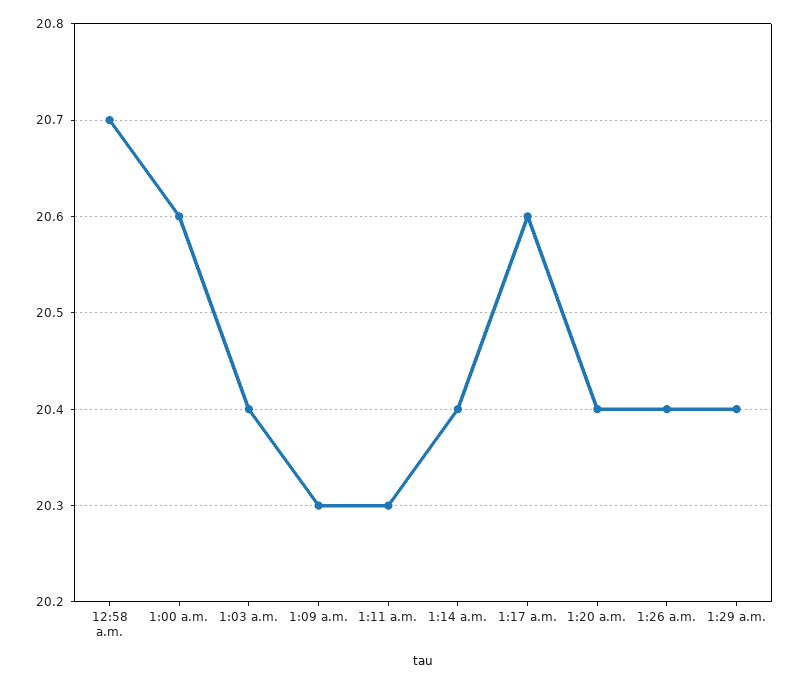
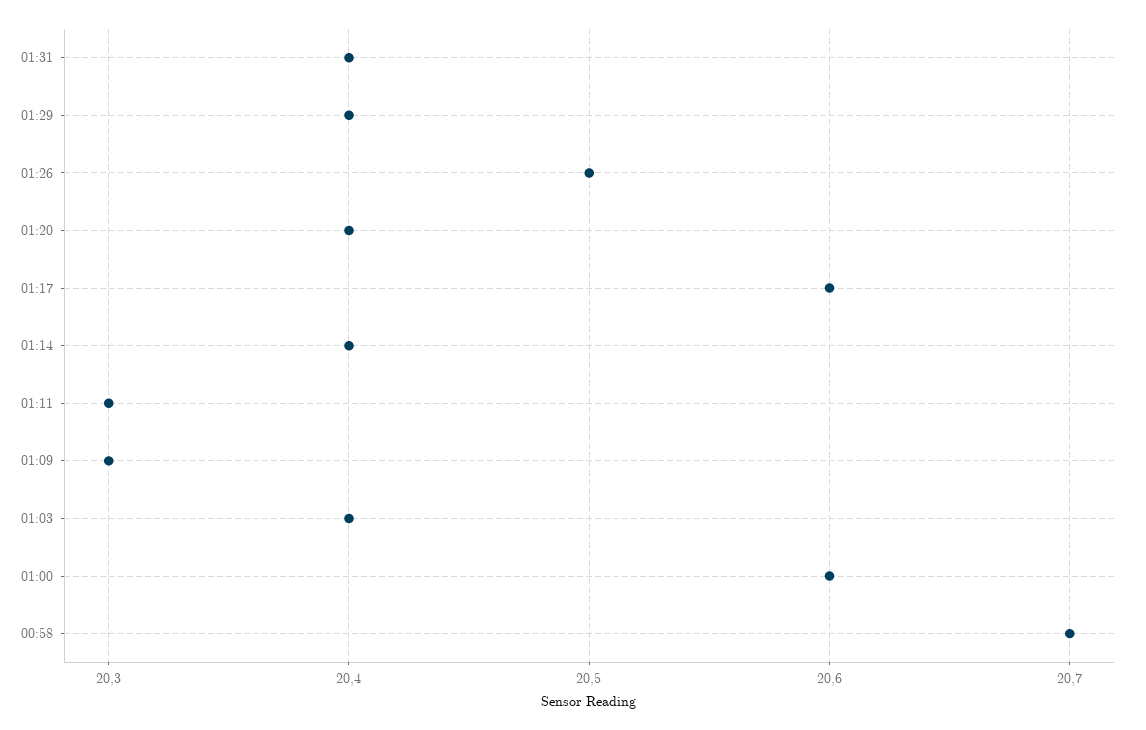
1:26 a.m.: 20.4 -> 20.5
01:31: none -> 20.4

